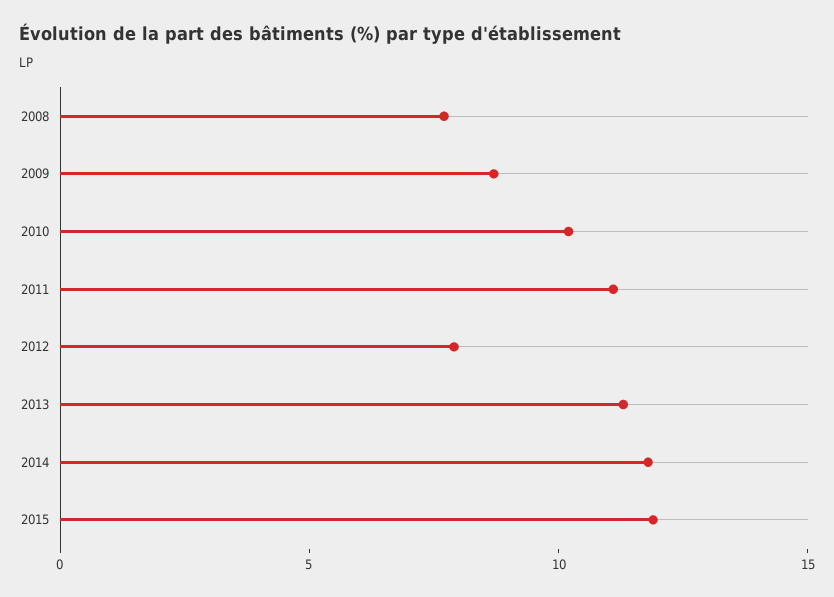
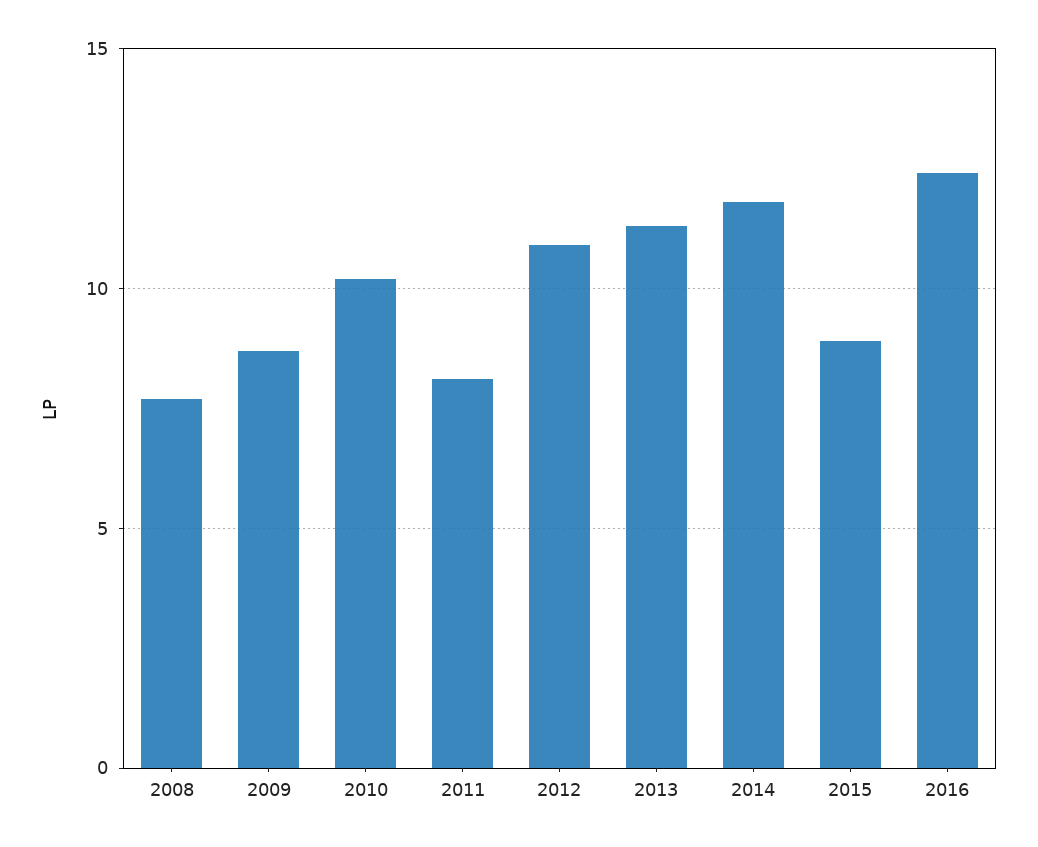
2011: 11 -> 8
2012: 8 -> 11
2015: 12 -> 9
2016: none -> 12.5

